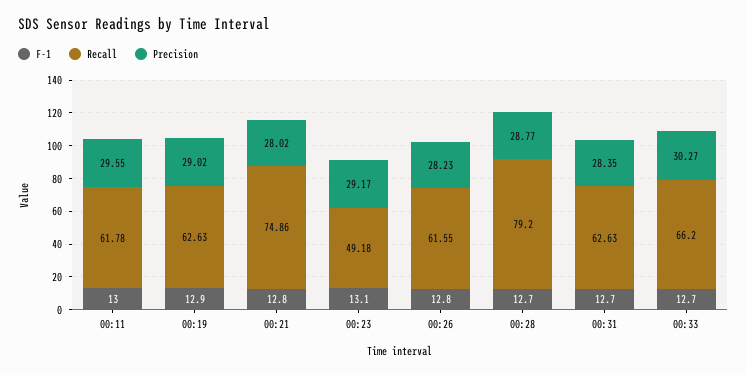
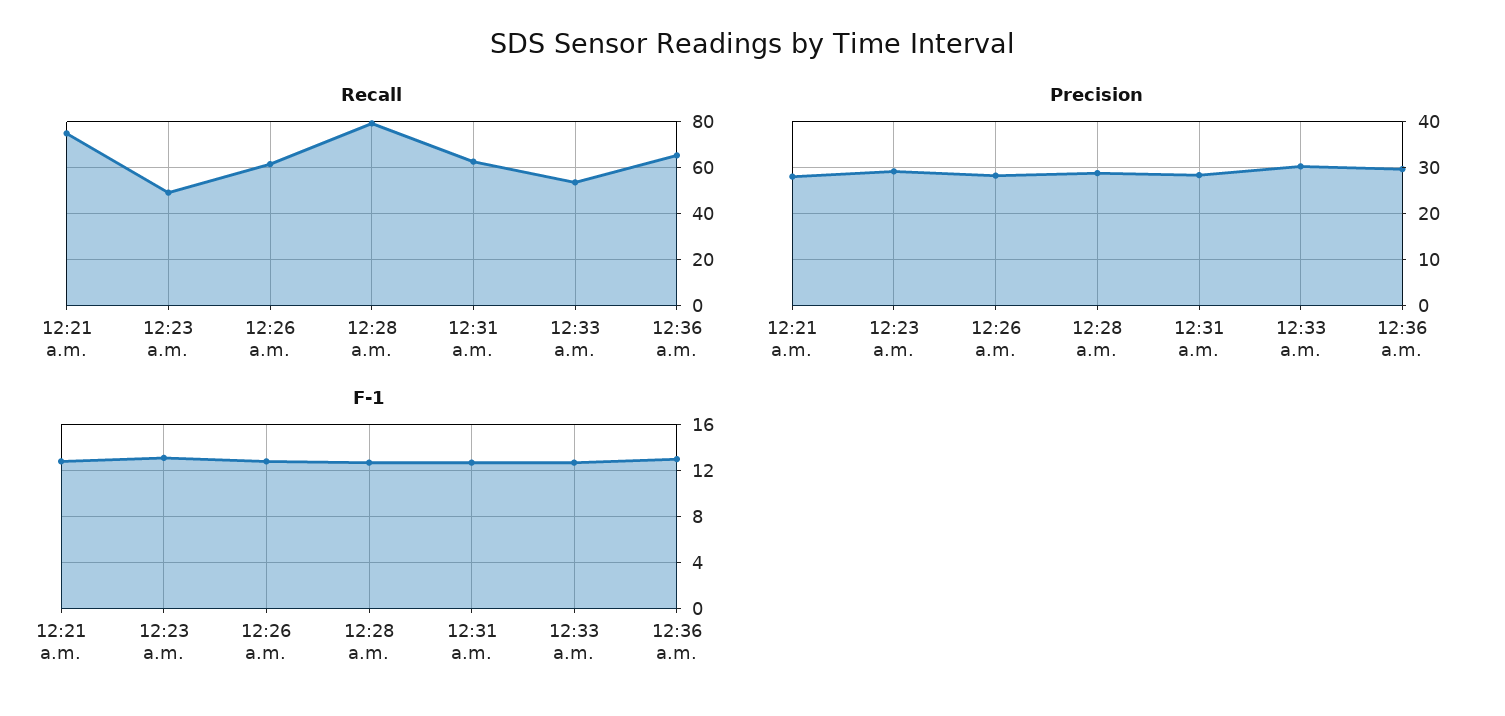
F-1, 00:11: 13 -> none
Recall, 00:11: 61.78 -> none
Precision, 00:11: 29.55 -> none
F-1, 00:19: 12.9 -> none
Recall, 00:19: 62.63 -> none
Precision, 00:19: 29.02 -> none
Recall, 00:33: 66.2 -> 55
Recall, 12:36 a.m.: none -> 65
Precision, 12:36 a.m.: none -> 30
F-1, 12:36 a.m.: none -> 13

